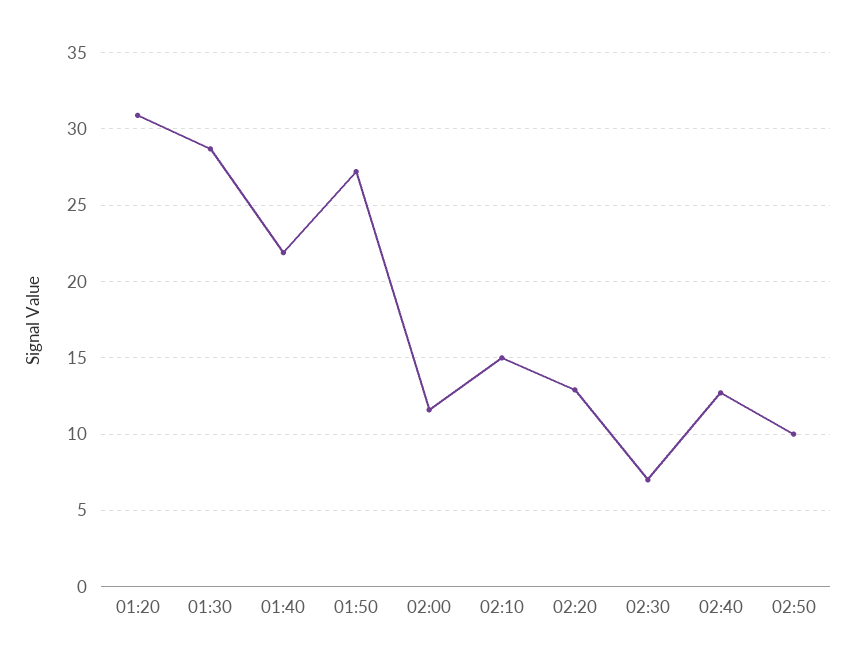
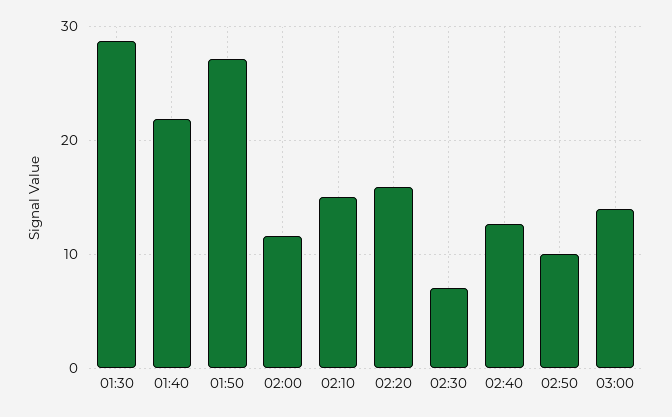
01:20: 31 -> none
02:20: 13 -> 16
03:00: none -> 14

